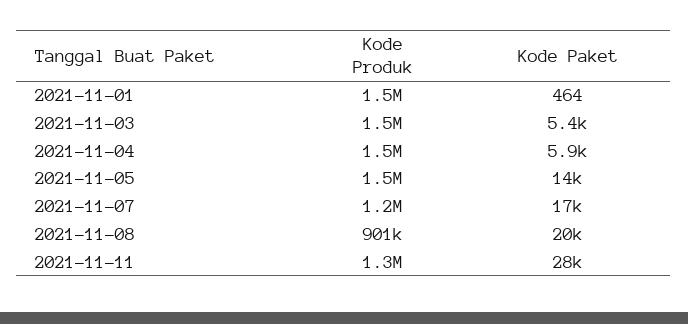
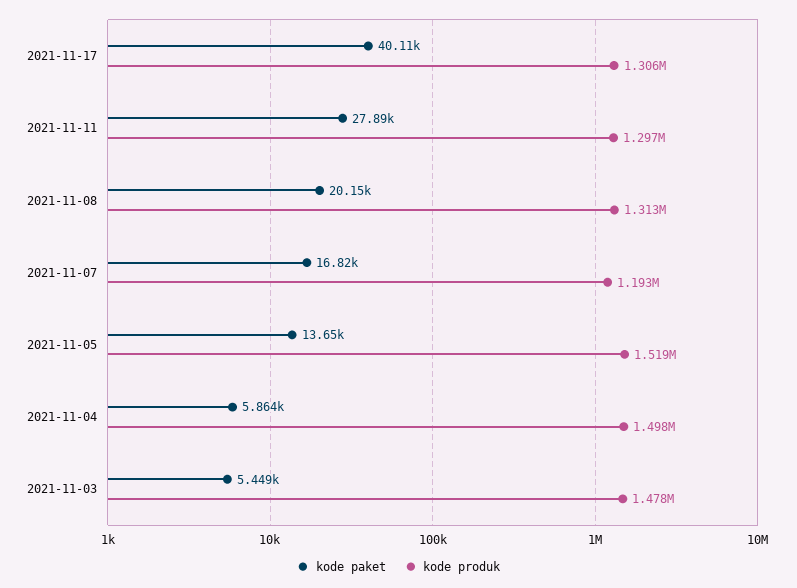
Kode Produk, 2021-11-01: 1500000 -> none
Kode Paket, 2021-11-01: 464 -> none
Kode Produk, 2021-11-08: 901000 -> 1313000
Kode Paket, 2021-11-17: none -> 40110
Kode Produk, 2021-11-17: none -> 1306000

